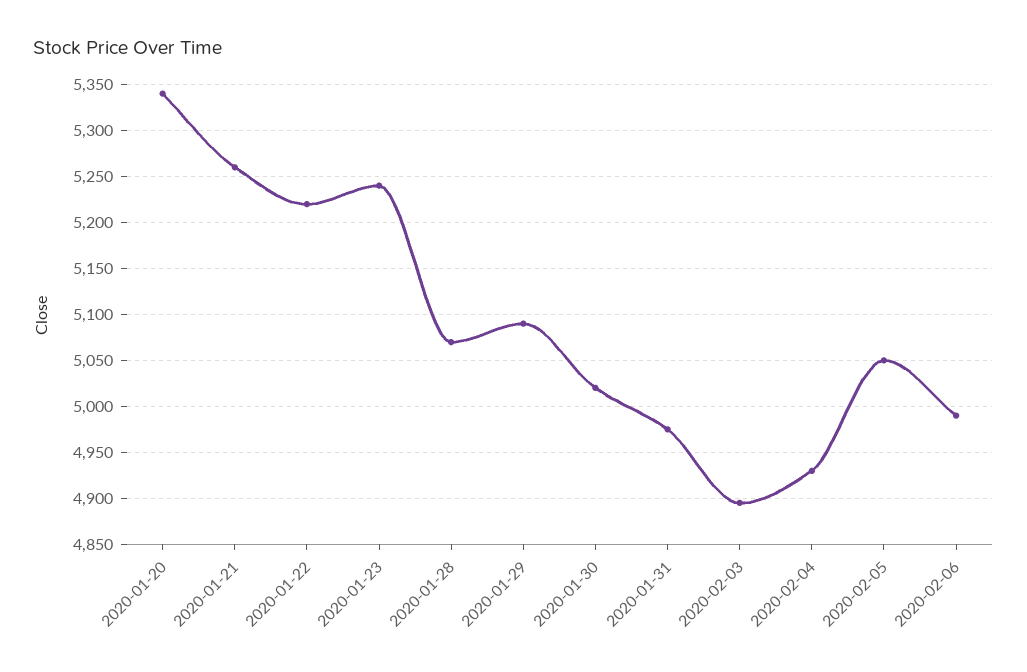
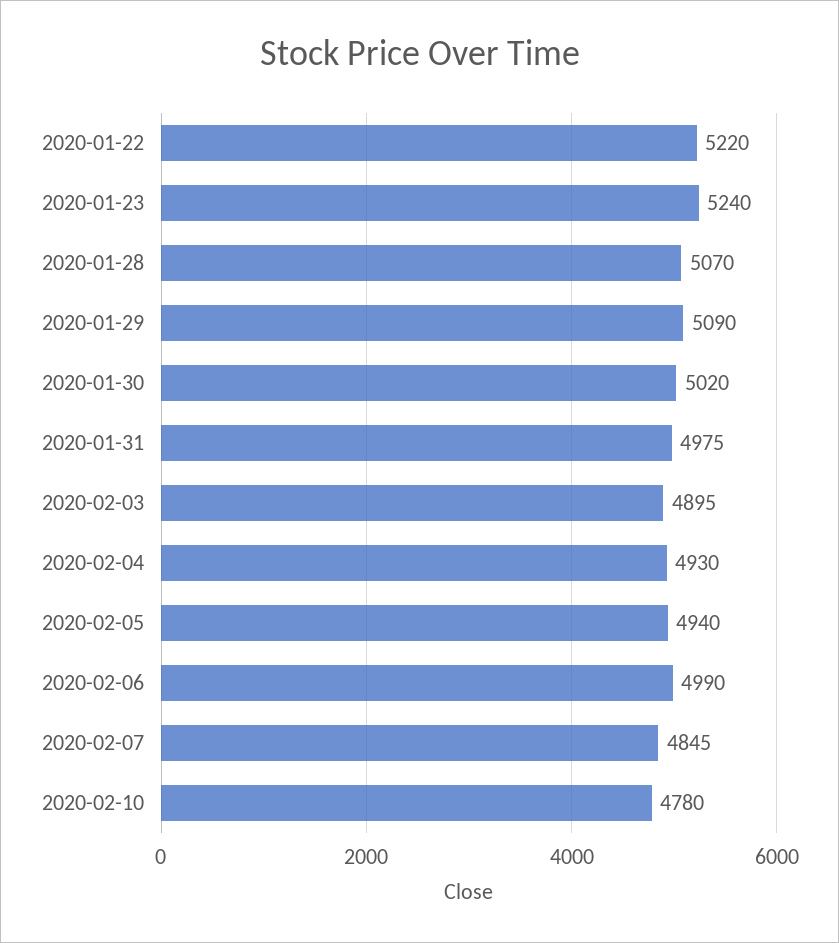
2020-01-20: 5340 -> none
2020-01-21: 5260 -> none
2020-02-05: 5050 -> 4940
2020-02-07: none -> 4845
2020-02-10: none -> 4780

